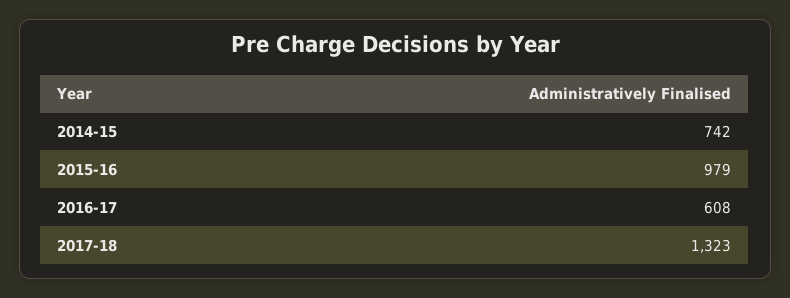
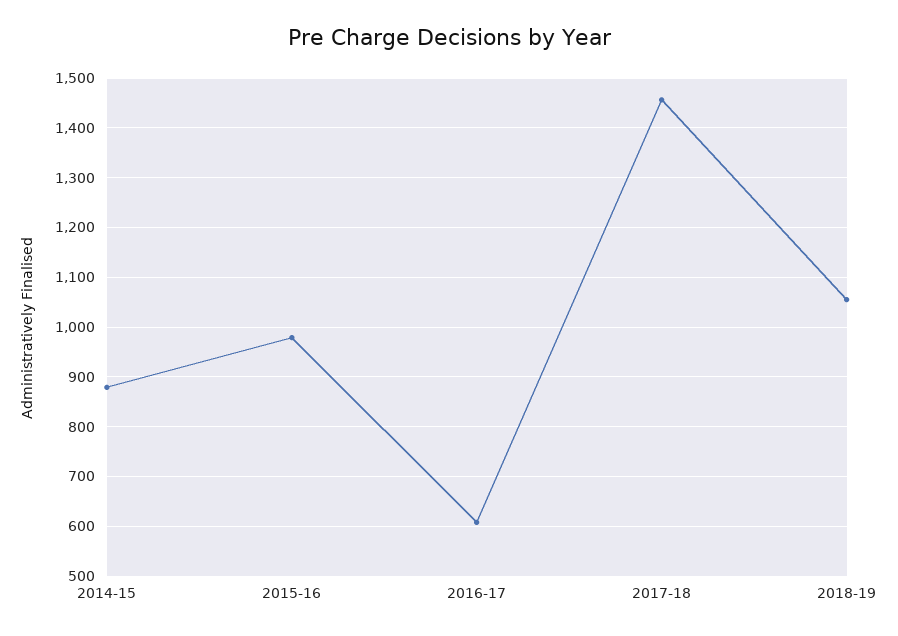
2014-15: 742 -> 880
2017-18: 1323 -> 1460
2018-19: none -> 1060

